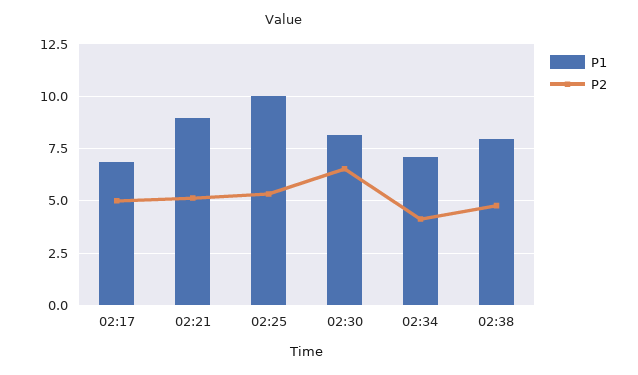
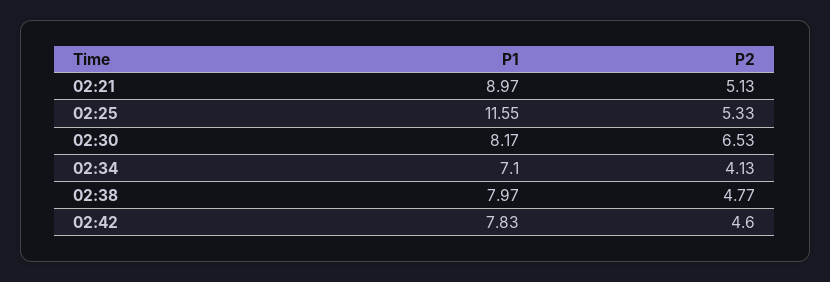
P1, 02:17: 7 -> none
P2, 02:17: 5 -> none
P1, 02:25: 10 -> 11.55
P1, 02:42: none -> 7.83
P2, 02:42: none -> 4.6

